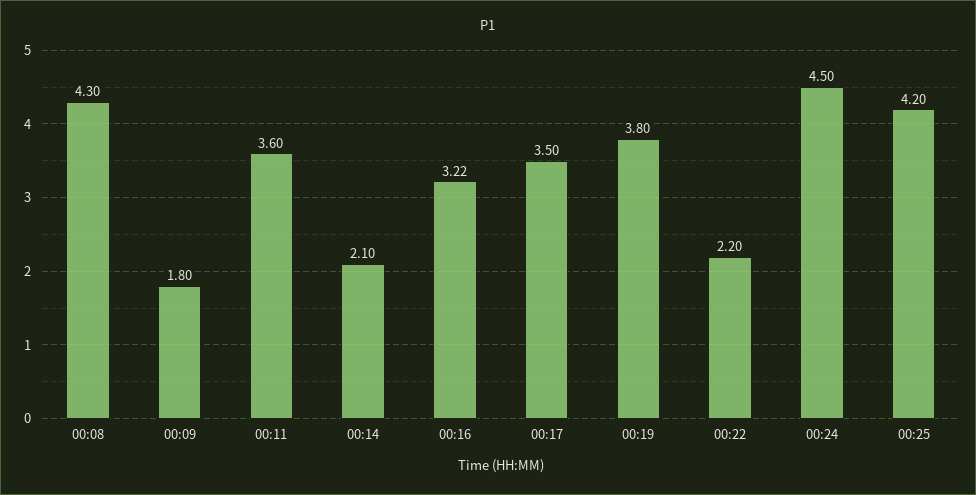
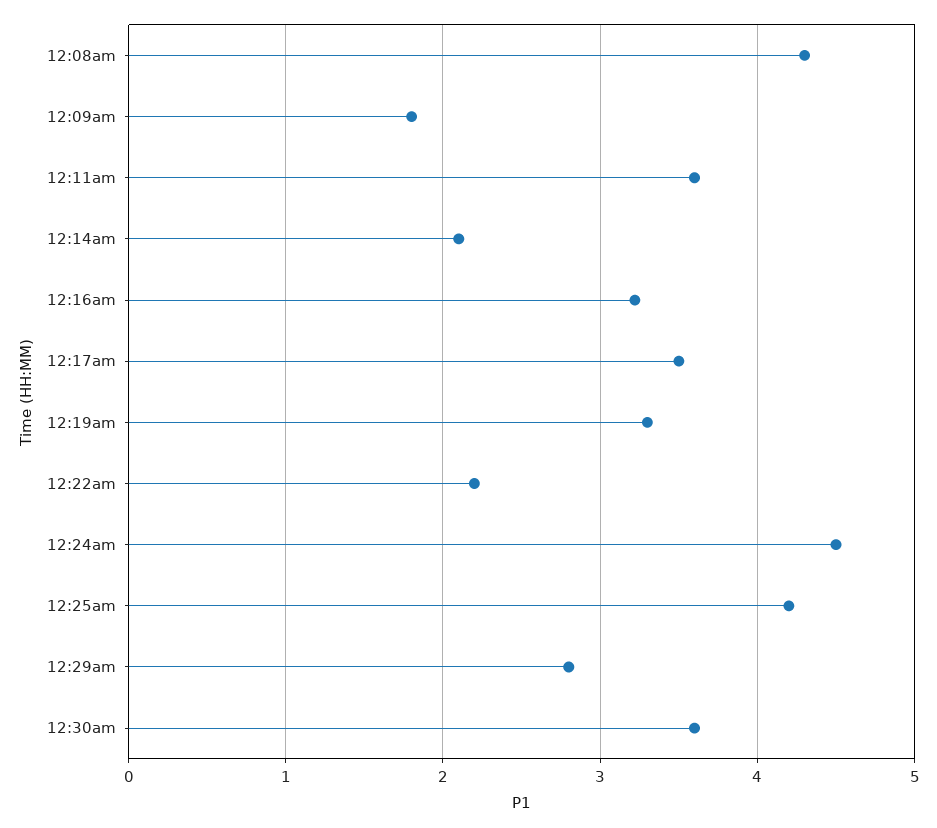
00:19: 3.8 -> 3.3
12:29am: none -> 2.8
12:30am: none -> 3.6

